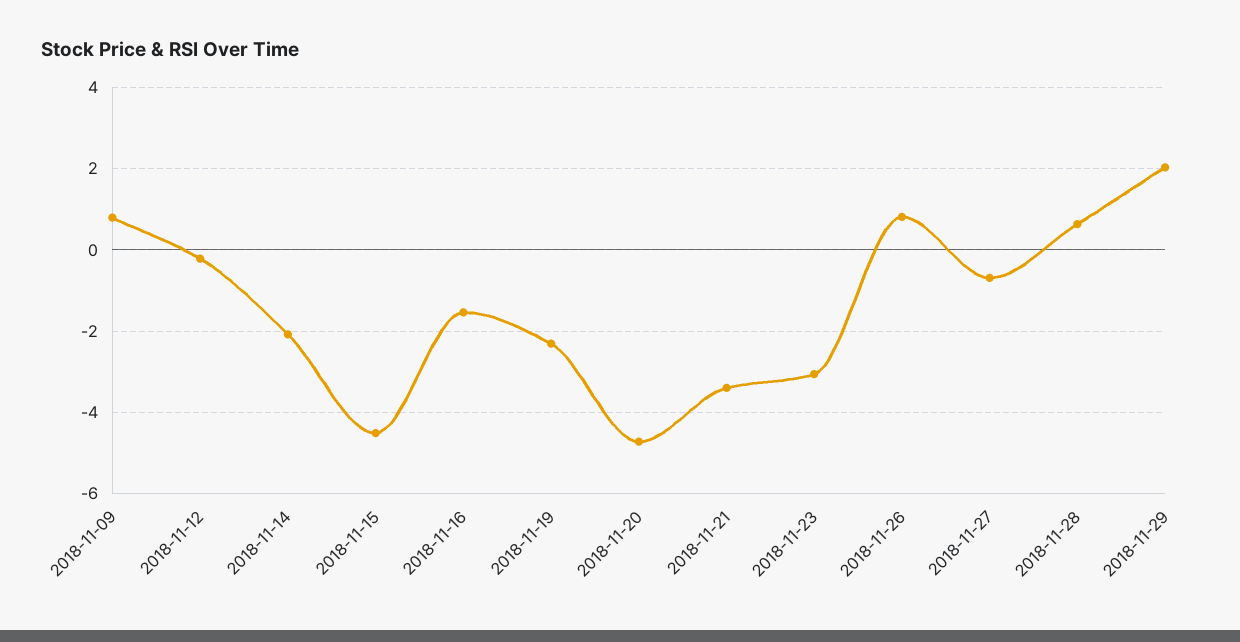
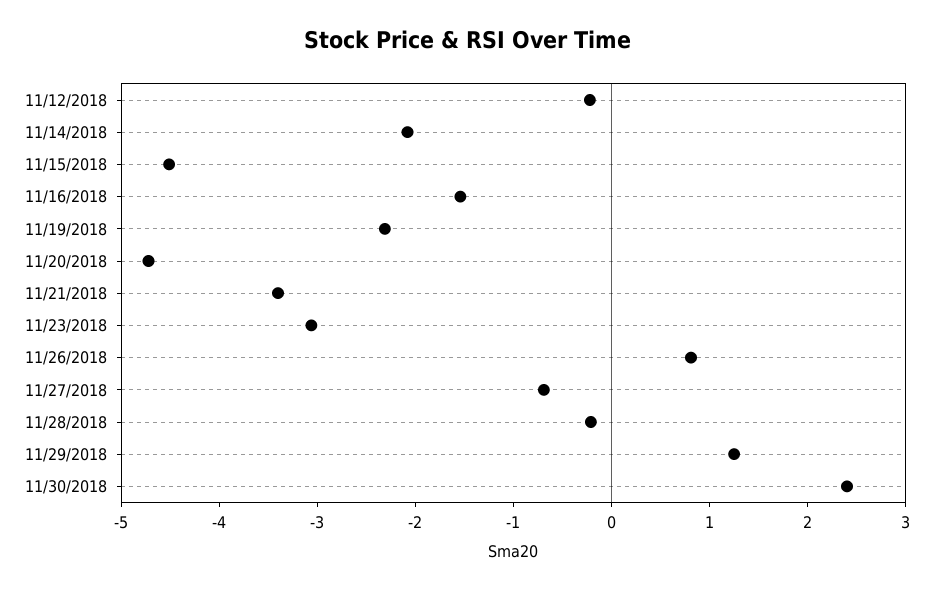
2018-11-09: 0.8 -> none
2018-11-28: 0.6 -> -0.2
2018-11-29: 2 -> 1.2
11/30/2018: none -> 2.4

